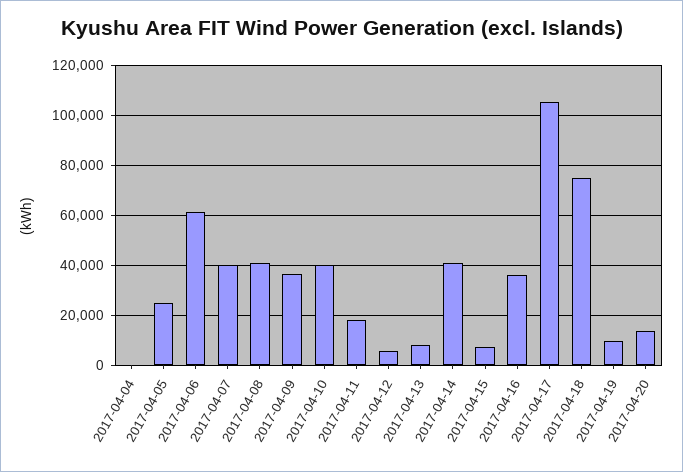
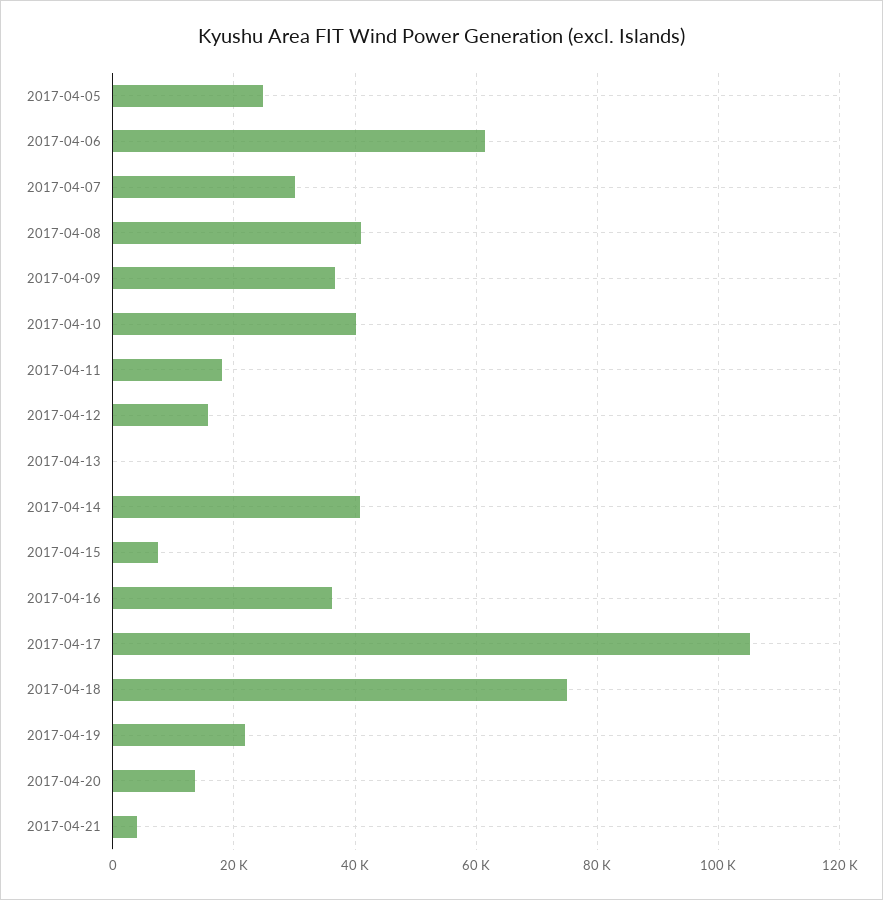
2017-04-04: 0 -> none
2017-04-07: 40000 -> 30000
2017-04-12: 5000 -> 16000
2017-04-13: 7500 -> 0
2017-04-19: 10000 -> 22000
2017-04-21: none -> 4000

